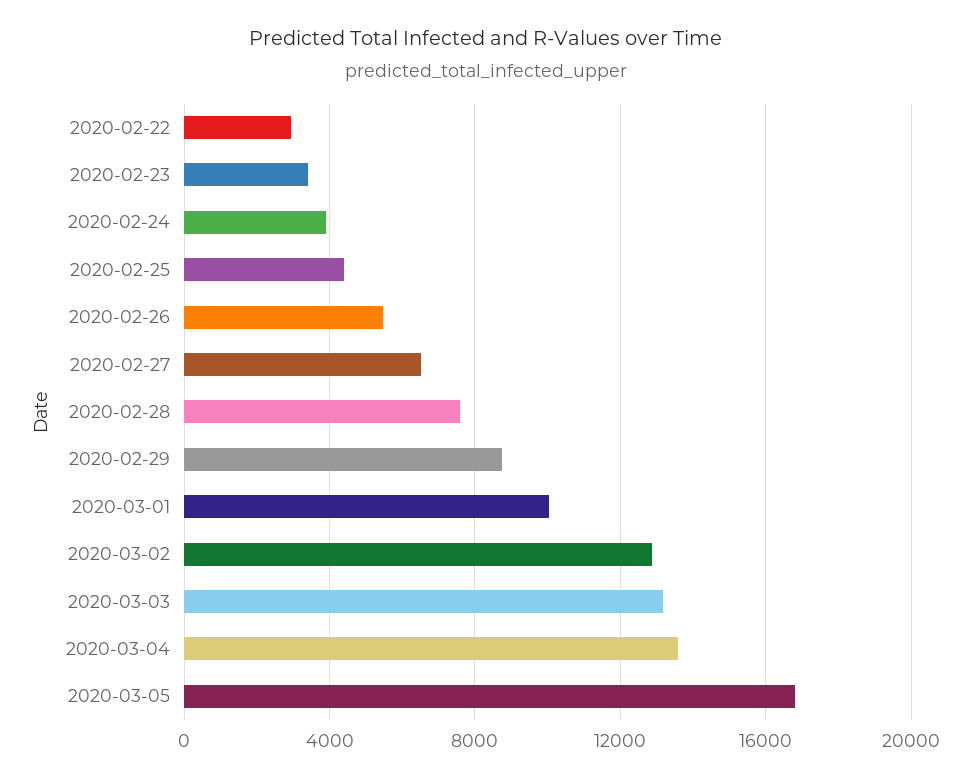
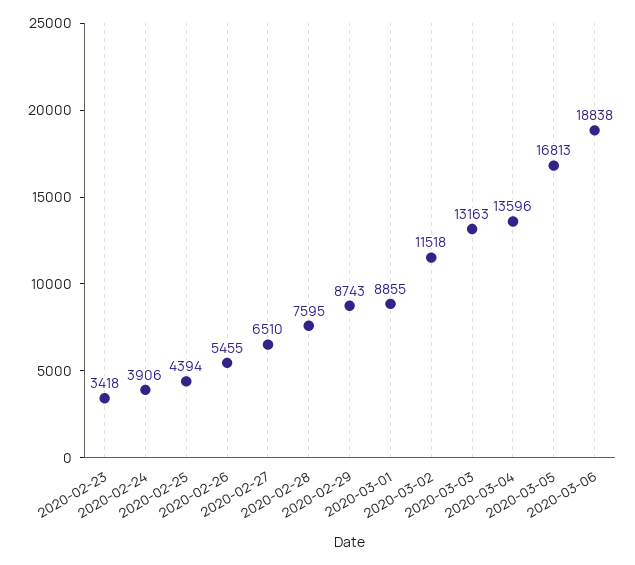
2020-02-22: 3000 -> none
2020-03-01: 10000 -> 8855
2020-03-02: 13000 -> 11518
2020-03-06: none -> 18838

